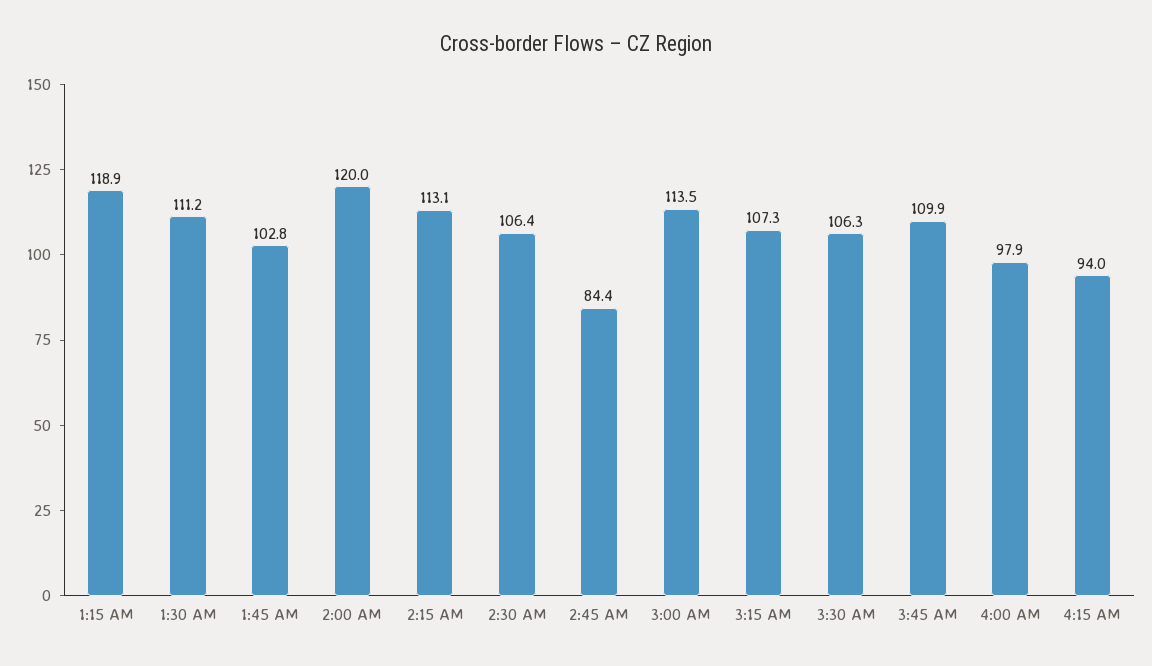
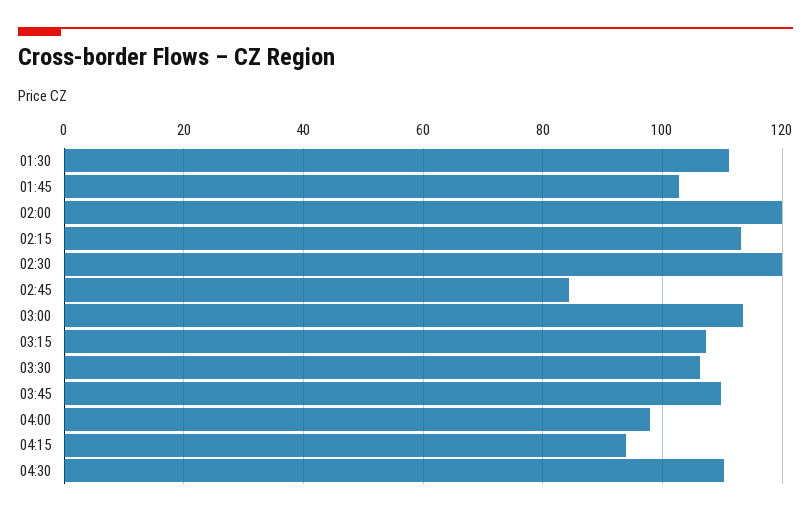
1:15 AM: 118.9 -> none
2:30 AM: 106.4 -> 120
04:30: none -> 110

